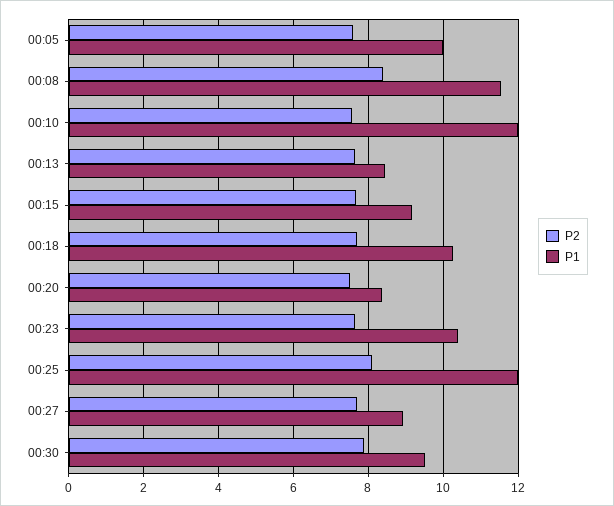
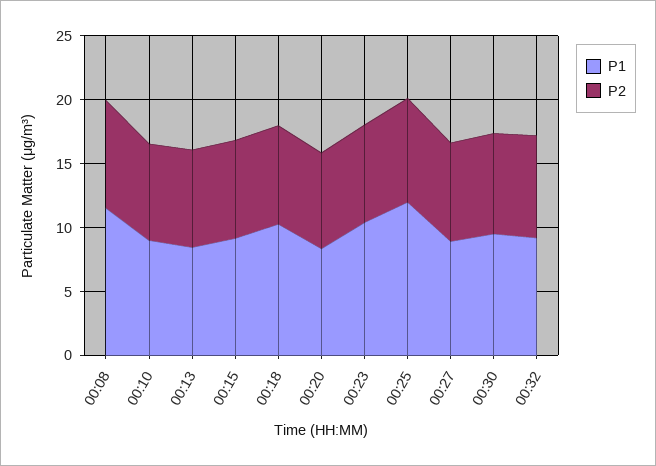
P2, 00:05: 7.6 -> none
P1, 00:05: 10 -> none
P1, 00:10: 12 -> 9
P1, 00:32: none -> 9
P2, 00:32: none -> 8

